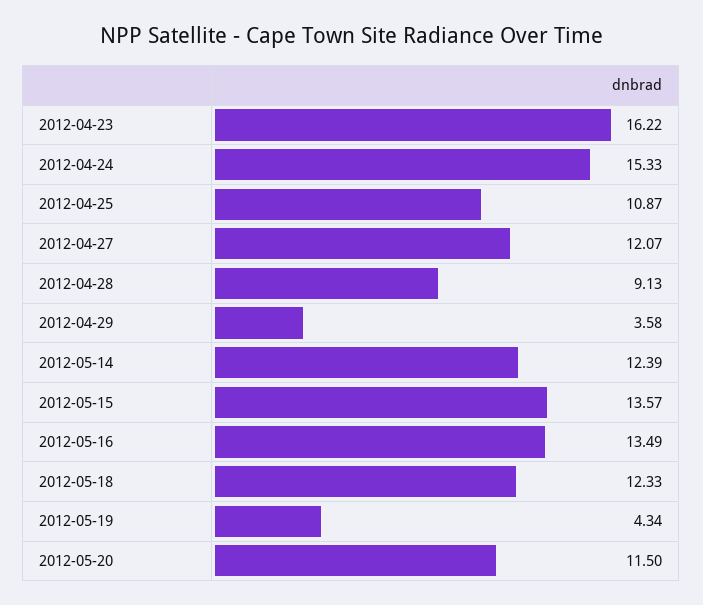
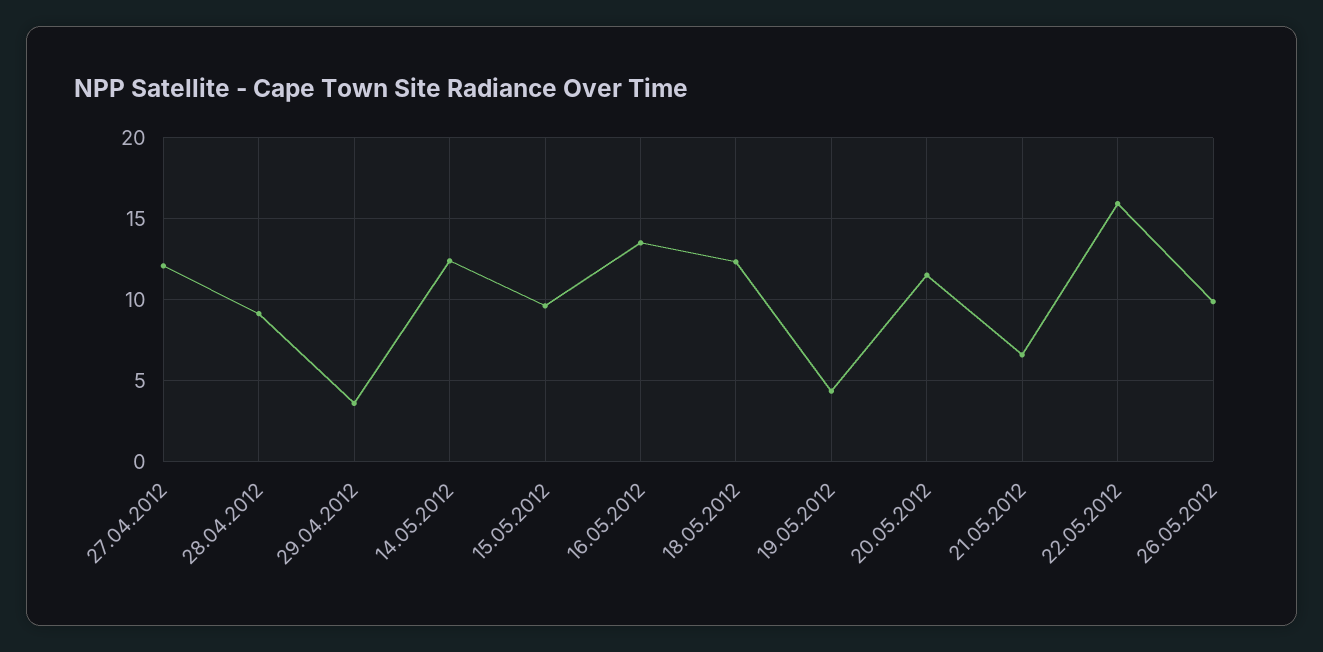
2012-04-23: 16.22 -> none
2012-04-24: 15.33 -> none
2012-04-25: 10.87 -> none
2012-05-15: 13.57 -> 9.5
21.05.2012: none -> 6.5
22.05.2012: none -> 16
26.05.2012: none -> 10

